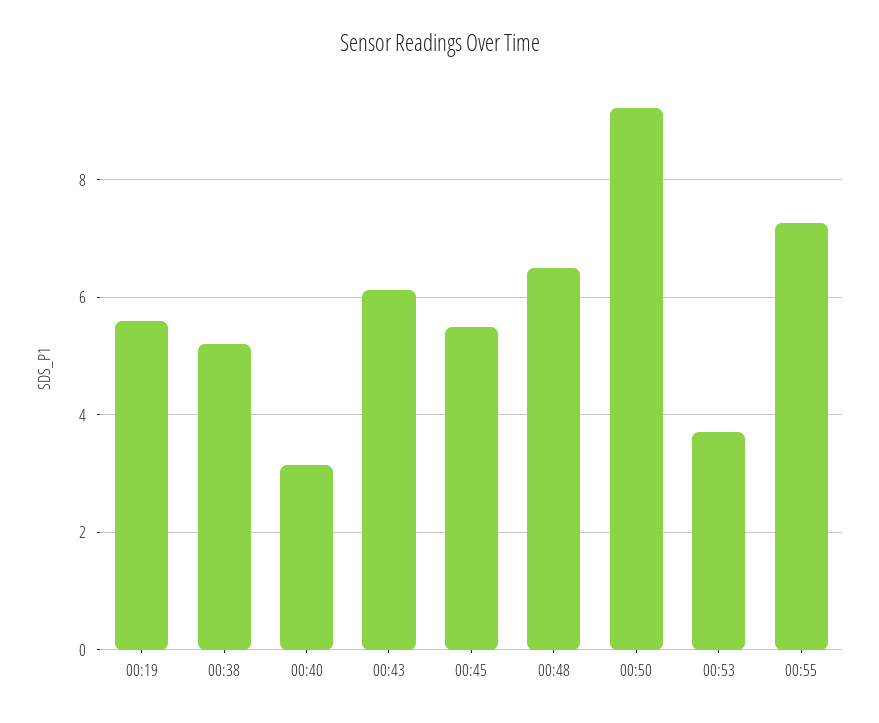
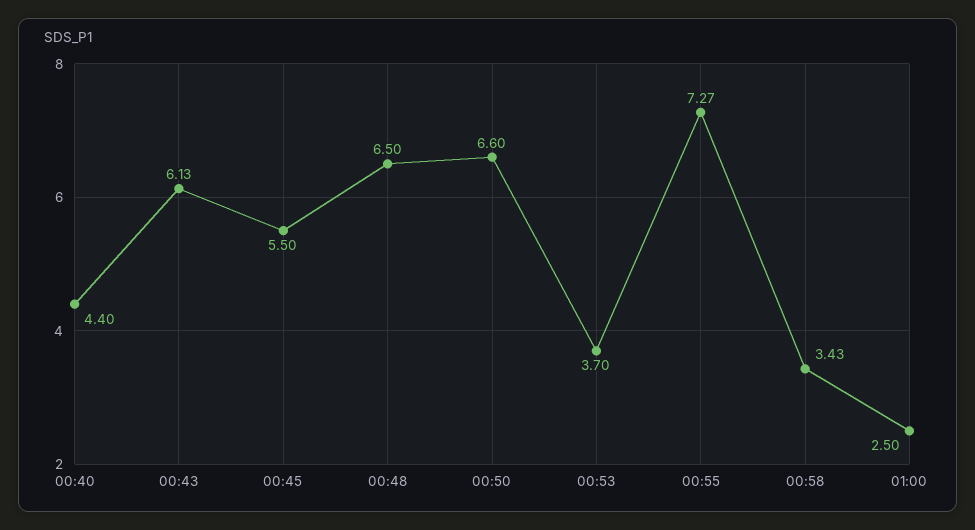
00:19: 5.6 -> none
00:38: 5.2 -> none
00:40: 3.2 -> 4.4
00:50: 9.2 -> 6.6
00:58: none -> 3.43
01:00: none -> 2.5

